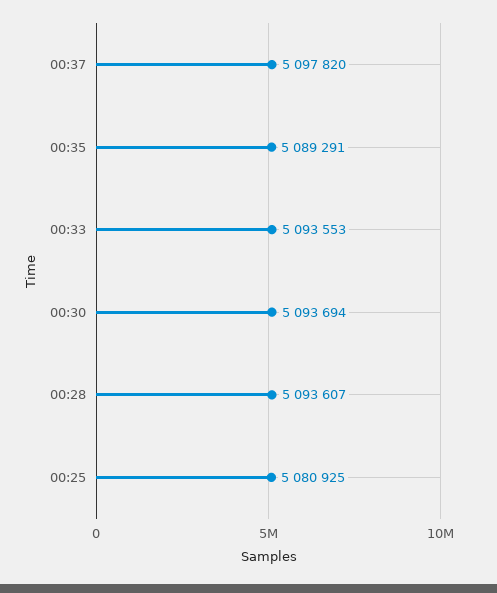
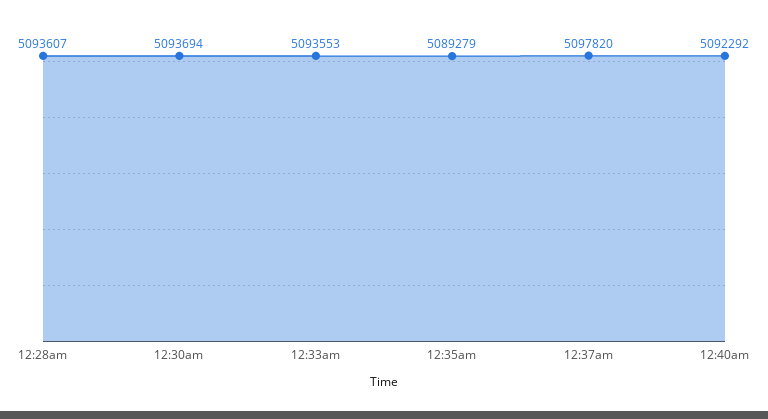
00:35: 5089291 -> 5089279
00:25: 5080925 -> none
12:40am: none -> 5092292

